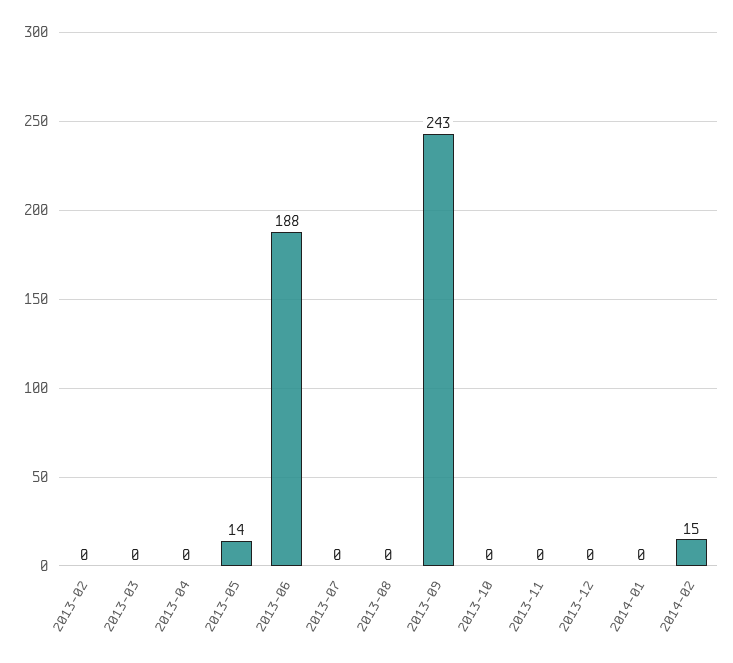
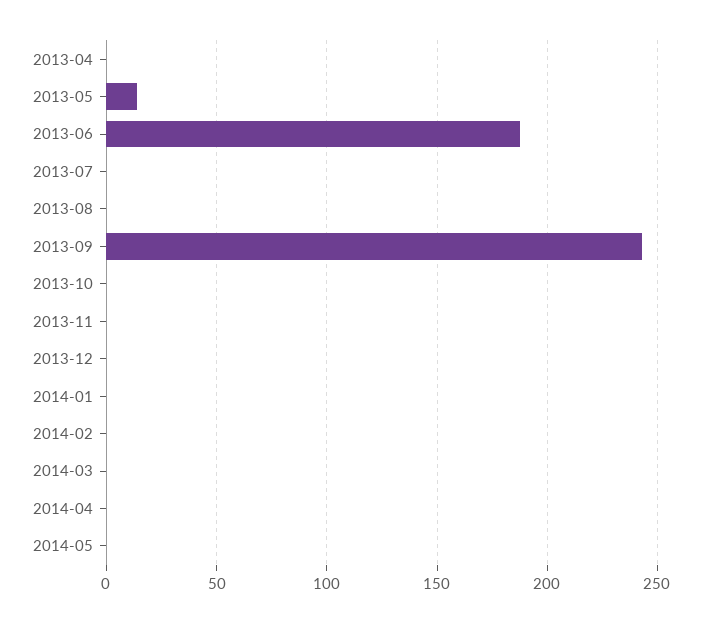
2013-02: 0 -> none
2013-03: 0 -> none
2014-02: 15 -> 0
2014-03: none -> 0
2014-04: none -> 0
2014-05: none -> 0

